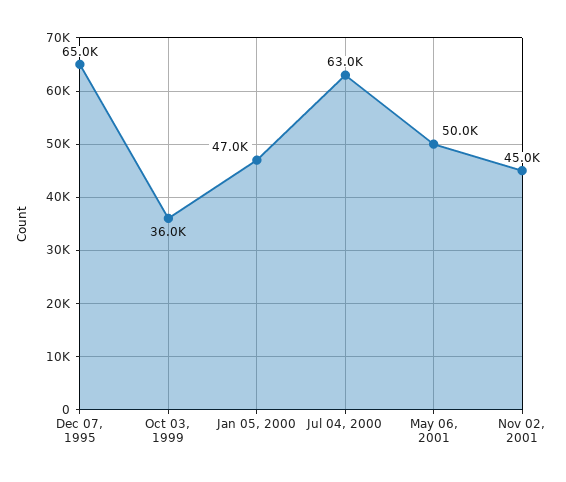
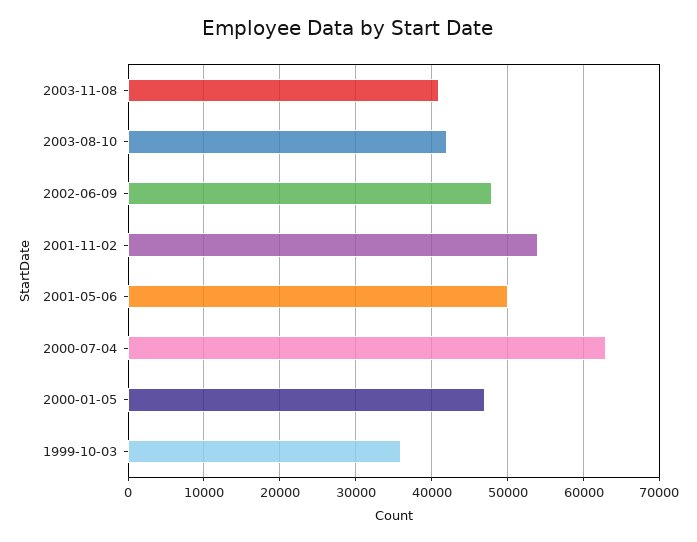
Dec 07, 1995: 65000 -> none
Nov 02, 2001: 45000 -> 54000
2003-11-08: none -> 41000
2003-08-10: none -> 42000
2002-06-09: none -> 48000

